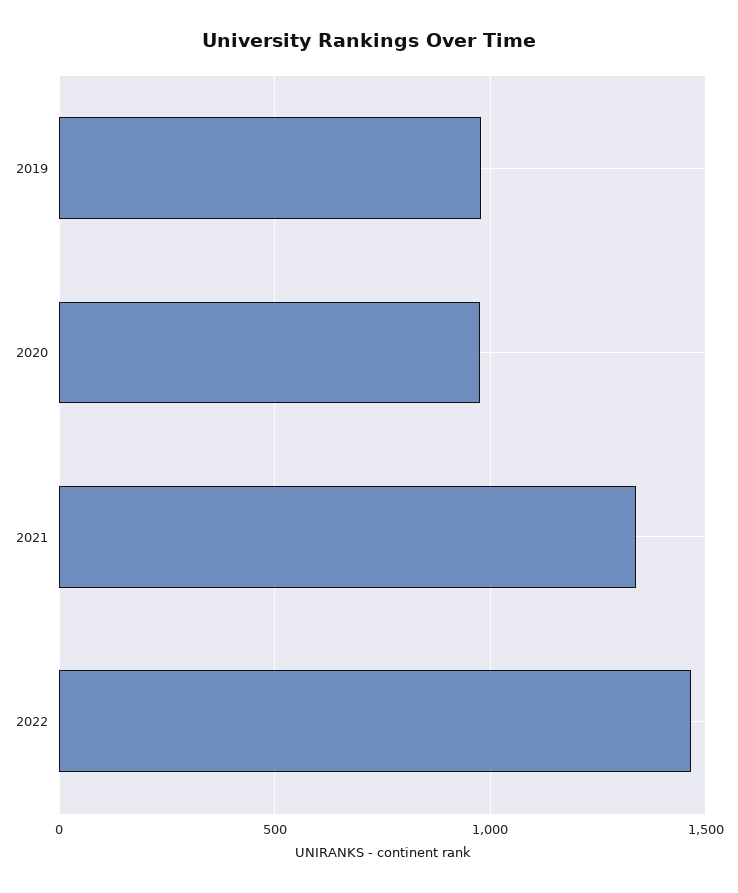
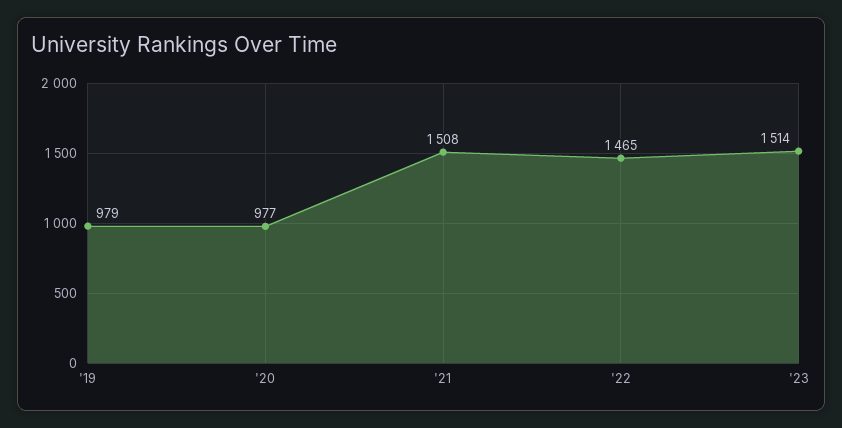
2021: 1350 -> 1508
'23: none -> 1514

